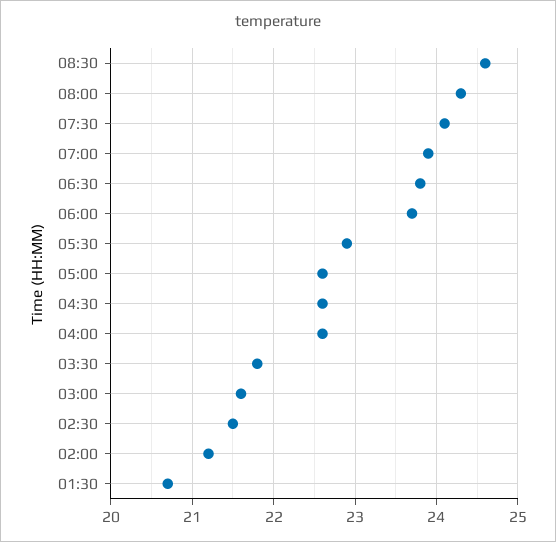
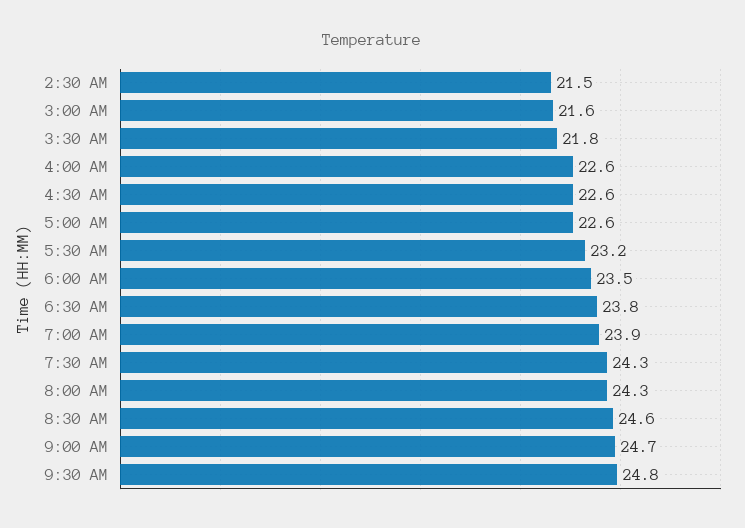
07:30: 24.1 -> 24.3
06:00: 23.7 -> 23.5
05:30: 22.9 -> 23.2
02:00: 21.2 -> none
01:30: 20.7 -> none
9:00 AM: none -> 24.7
9:30 AM: none -> 24.8

